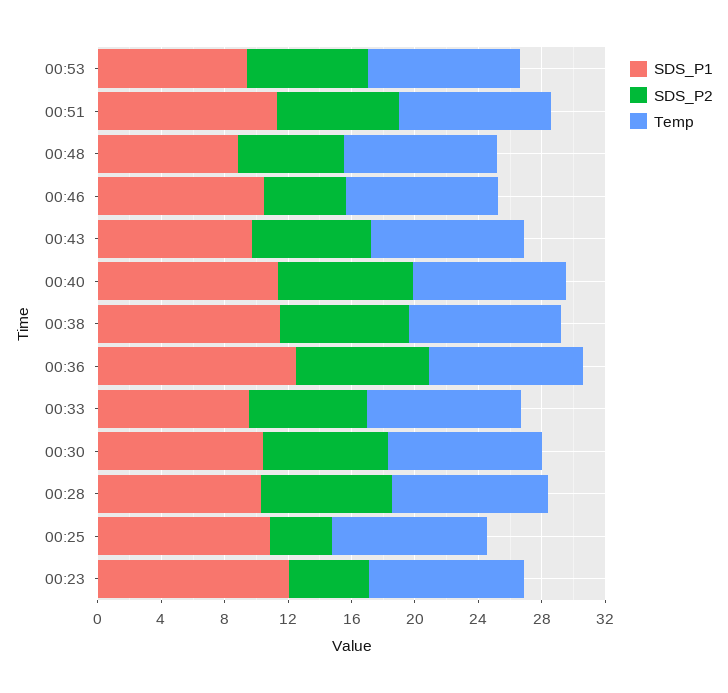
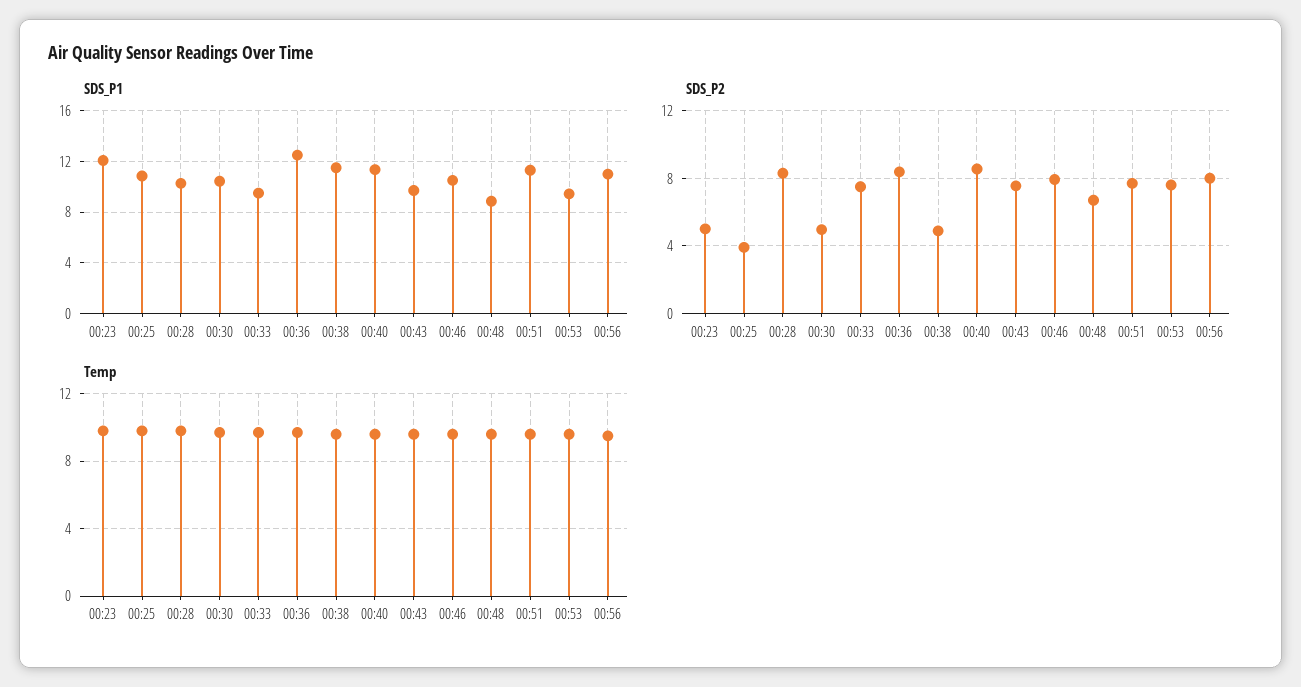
SDS_P2, 00:46: 5 -> 8
SDS_P2, 00:38: 8 -> 5
SDS_P2, 00:30: 8 -> 5
SDS_P1, 00:56: none -> 11
SDS_P2, 00:56: none -> 8
Temp, 00:56: none -> 9.5

